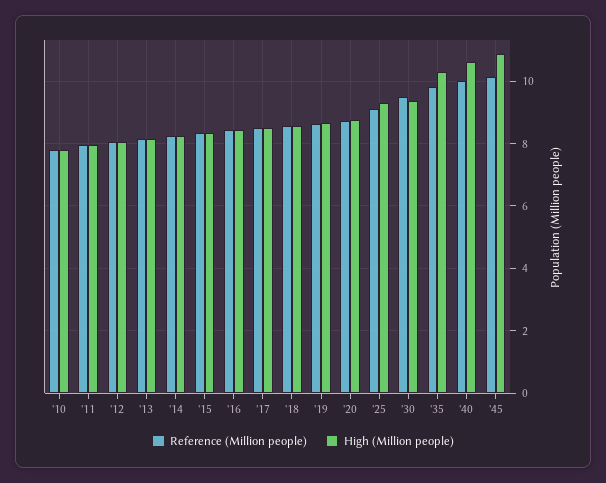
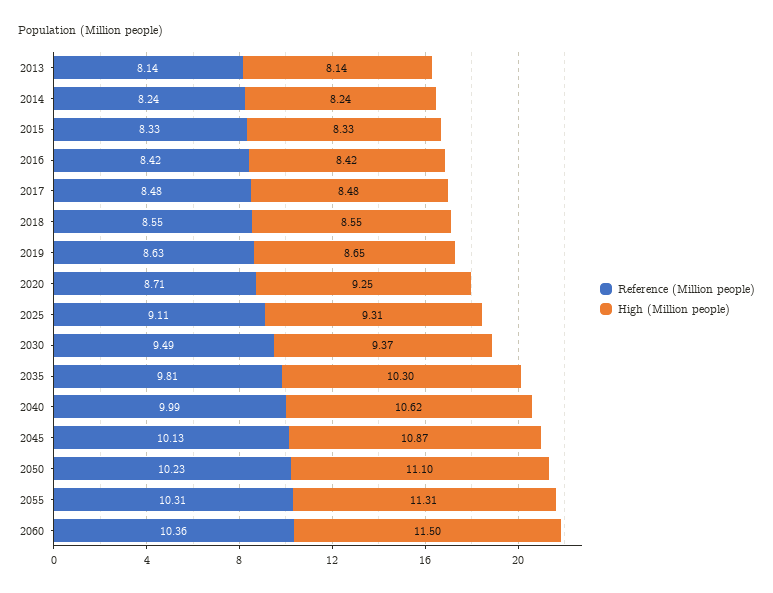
Reference (Million people), '10: 7.8 -> none
High (Million people), '10: 7.8 -> none
Reference (Million people), '11: 8 -> none
High (Million people), '11: 8 -> none
Reference (Million people), '12: 8 -> none
High (Million people), '12: 8 -> none
High (Million people), '20: 8.8 -> 9.25
Reference (Million people), 2050: none -> 10.23
High (Million people), 2050: none -> 11.1
Reference (Million people), 2055: none -> 10.31
High (Million people), 2055: none -> 11.31
Reference (Million people), 2060: none -> 10.36
High (Million people), 2060: none -> 11.5

